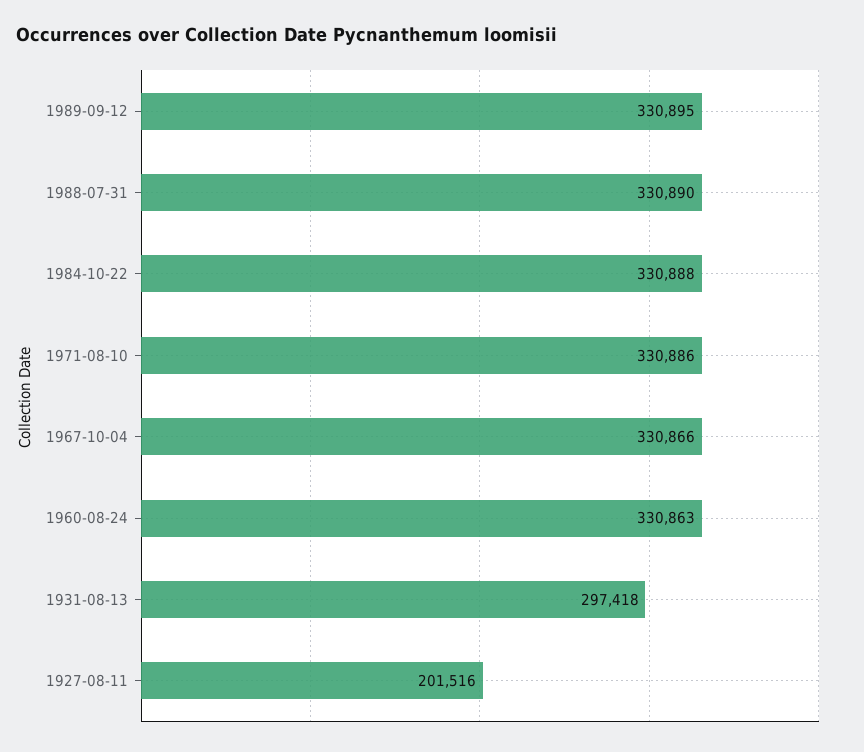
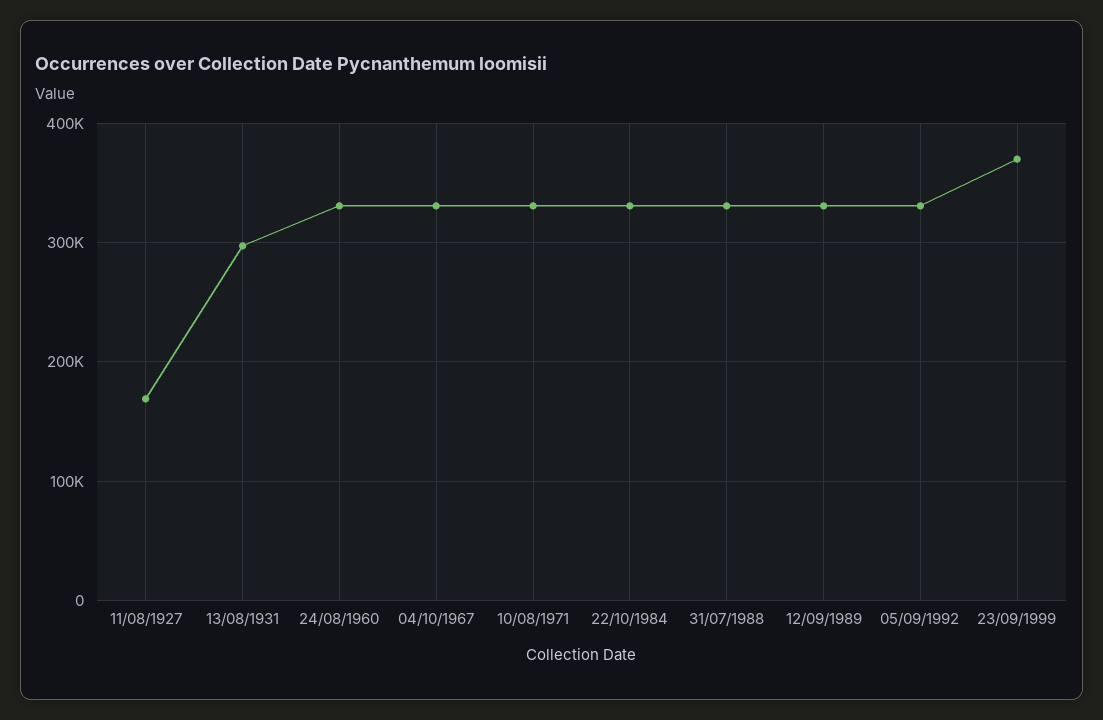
1927-08-11: 201516 -> 170000
05/09/1992: none -> 330000
23/09/1999: none -> 370000

